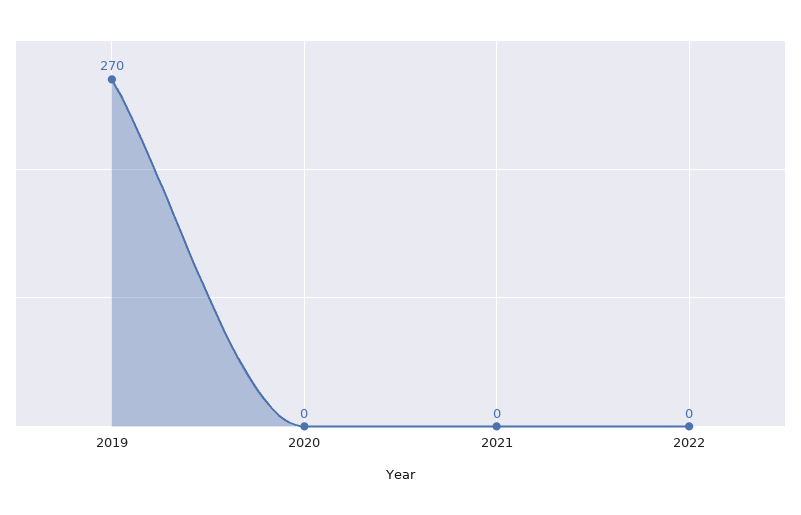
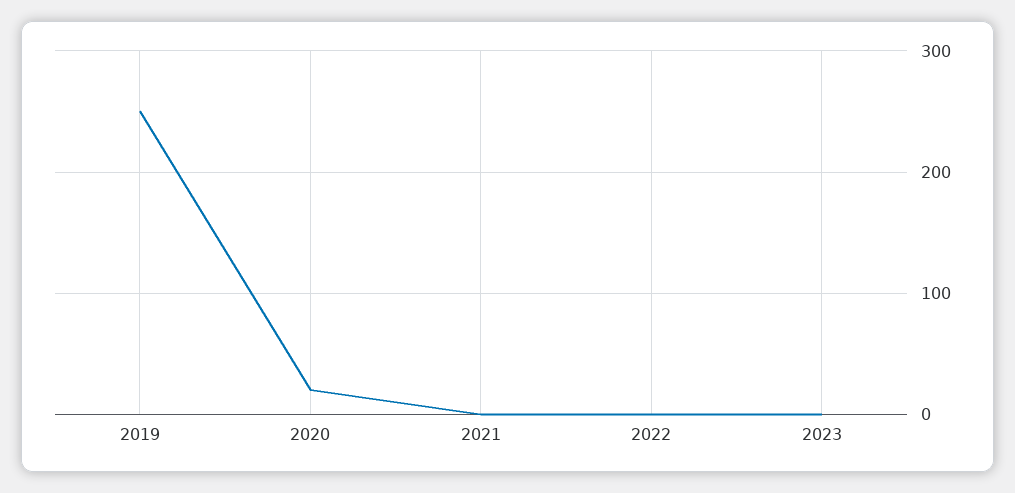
2019: 270 -> 250
2020: 0 -> 20
2023: none -> 0

